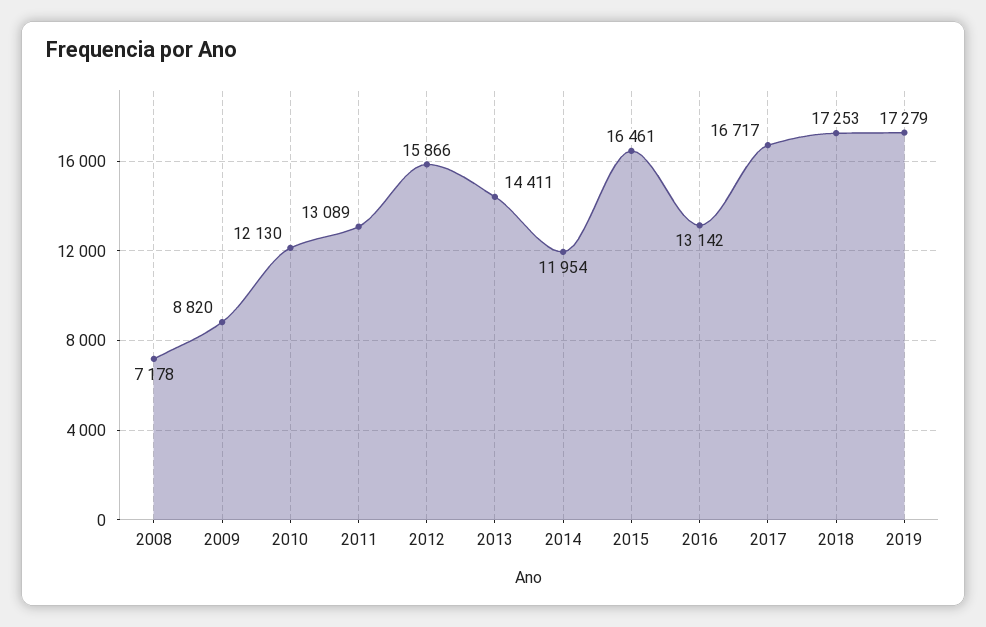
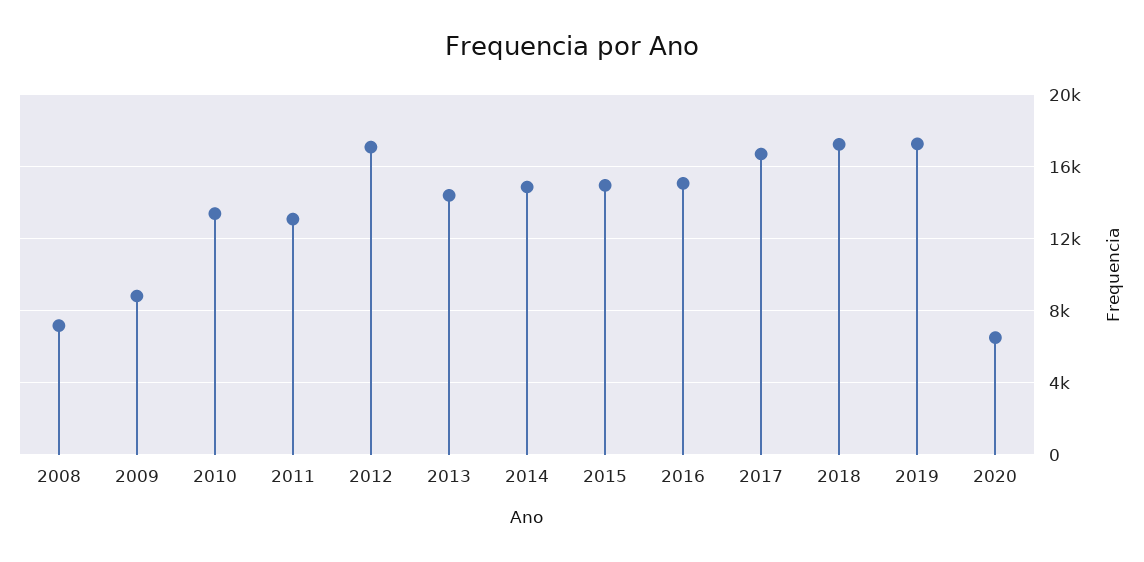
2010: 12130 -> 13500
2012: 15866 -> 17000
2014: 11954 -> 15000
2015: 16461 -> 15000
2016: 13142 -> 15000
2020: none -> 6500

